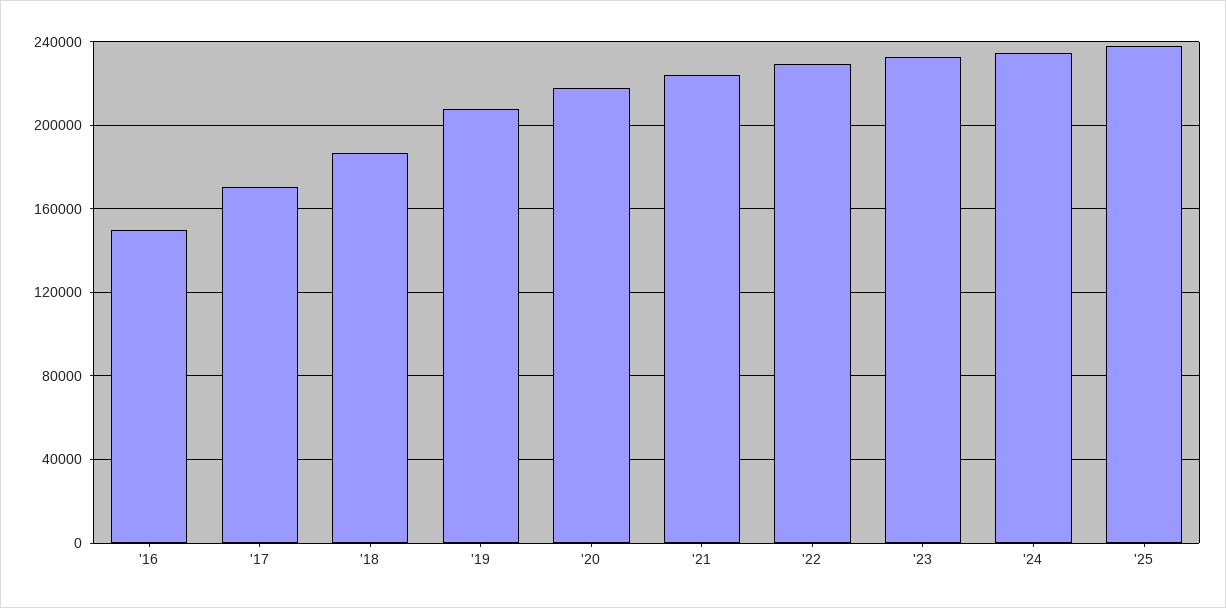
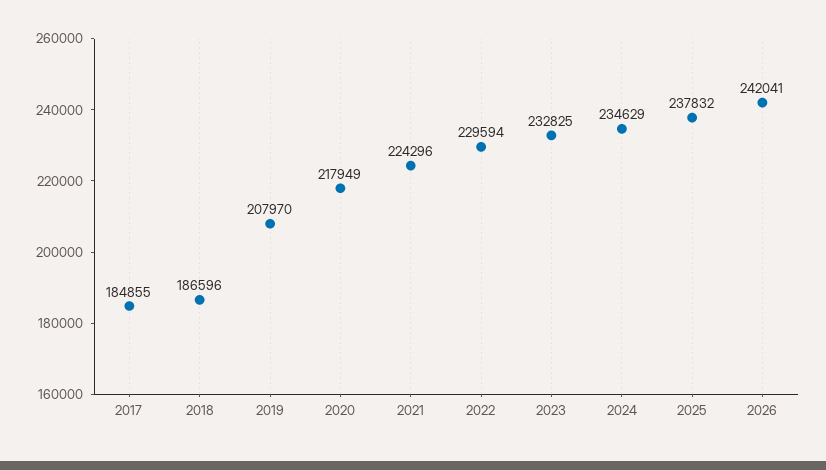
'16: 150000 -> none
'17: 170000 -> 184855
2026: none -> 242041

